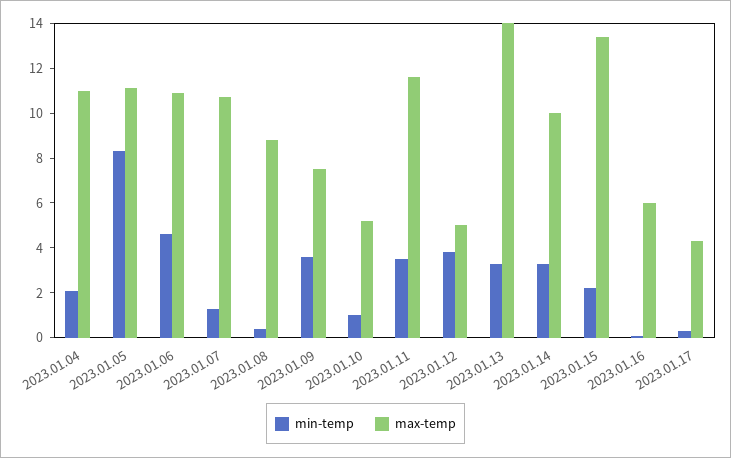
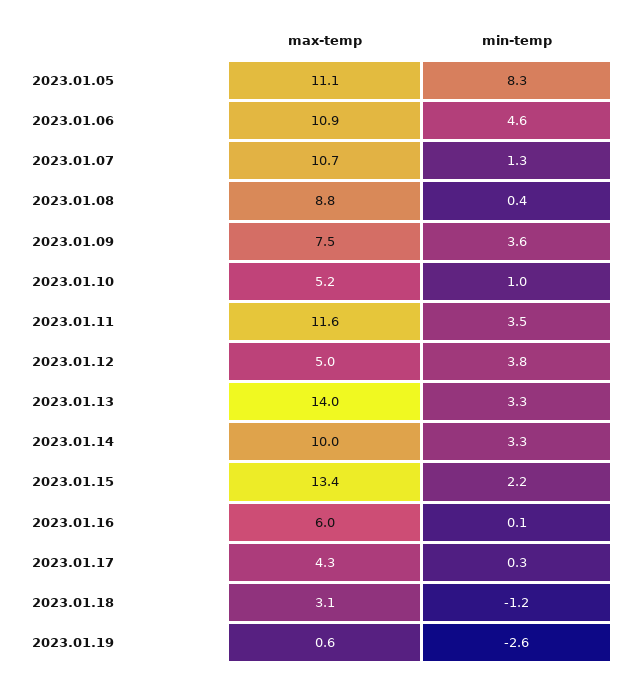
min-temp, 2023.01.04: 2 -> none
max-temp, 2023.01.04: 11 -> none
max-temp, 2023.01.18: none -> 3.1
min-temp, 2023.01.18: none -> -1.2
max-temp, 2023.01.19: none -> 0.6
min-temp, 2023.01.19: none -> -2.6

